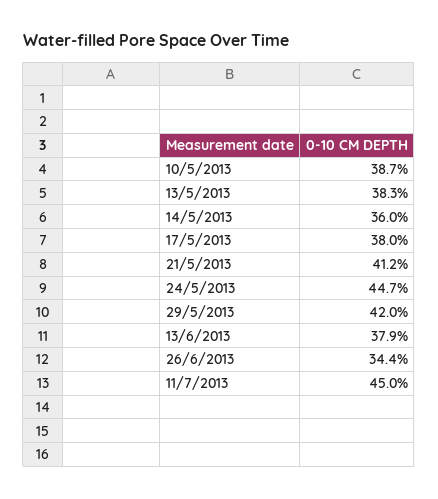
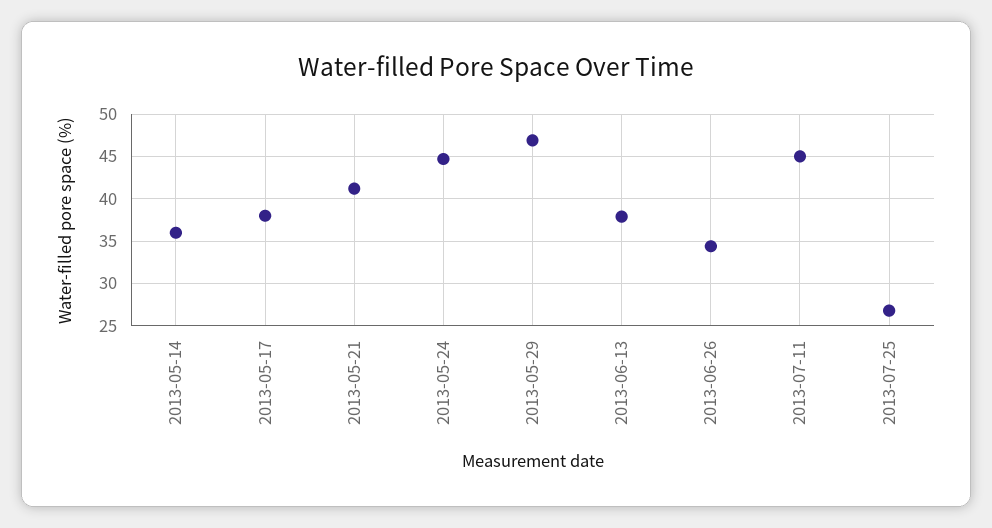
10/5/2013: 38.7 -> none
13/5/2013: 38.3 -> none
29/5/2013: 42 -> 47
2013-07-25: none -> 27

